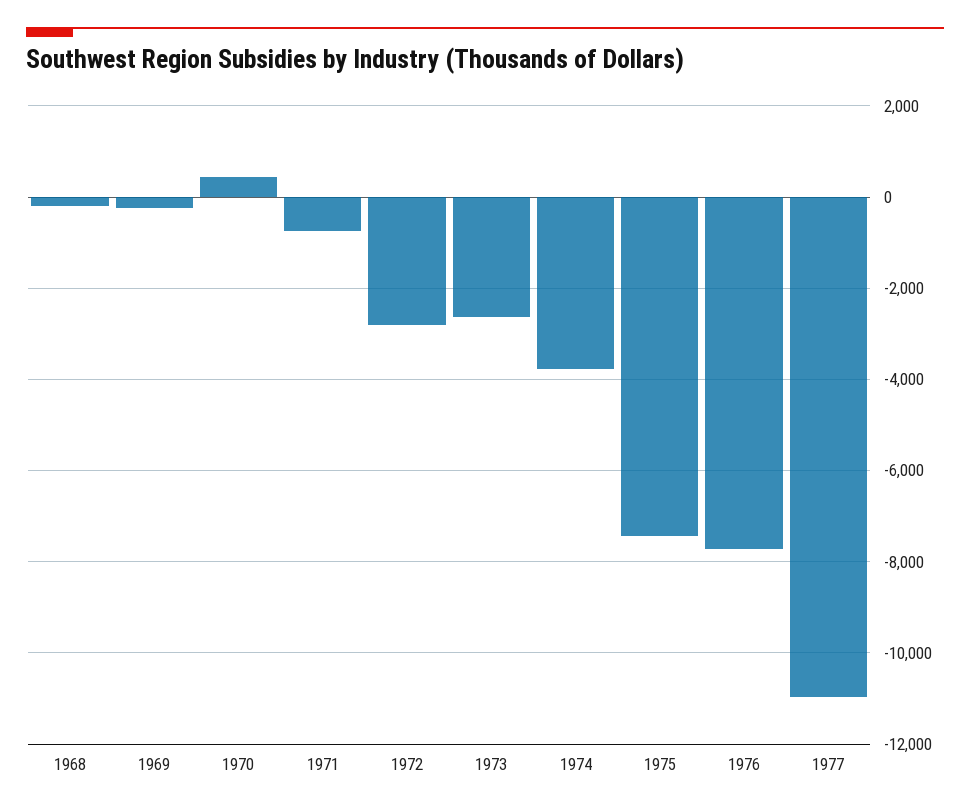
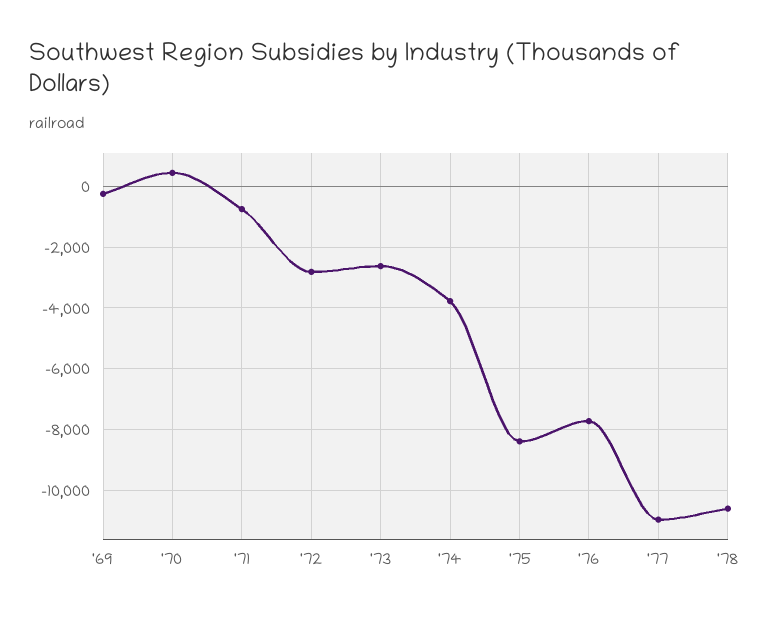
1968: -200 -> none
1975: -7400 -> -8400
'78: none -> -10600

